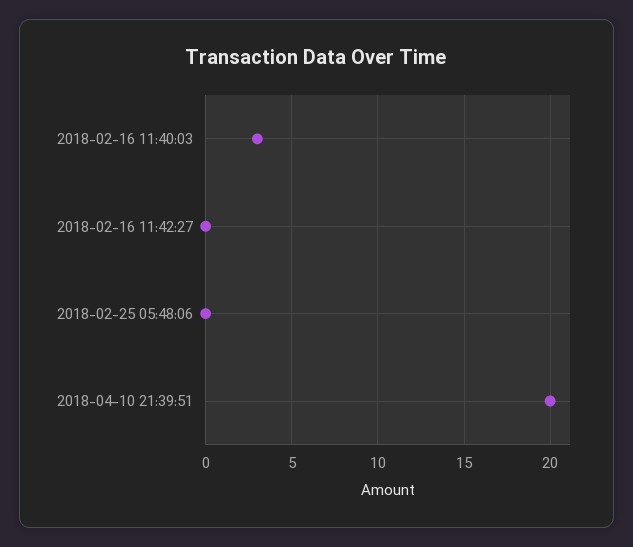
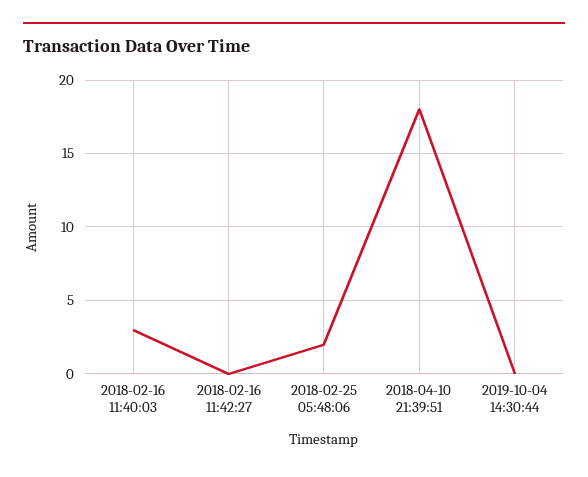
2018-02-25 05:48:06: 0 -> 2
2018-04-10 21:39:51: 20 -> 18
2019-10-04 14:30:44: none -> 0

